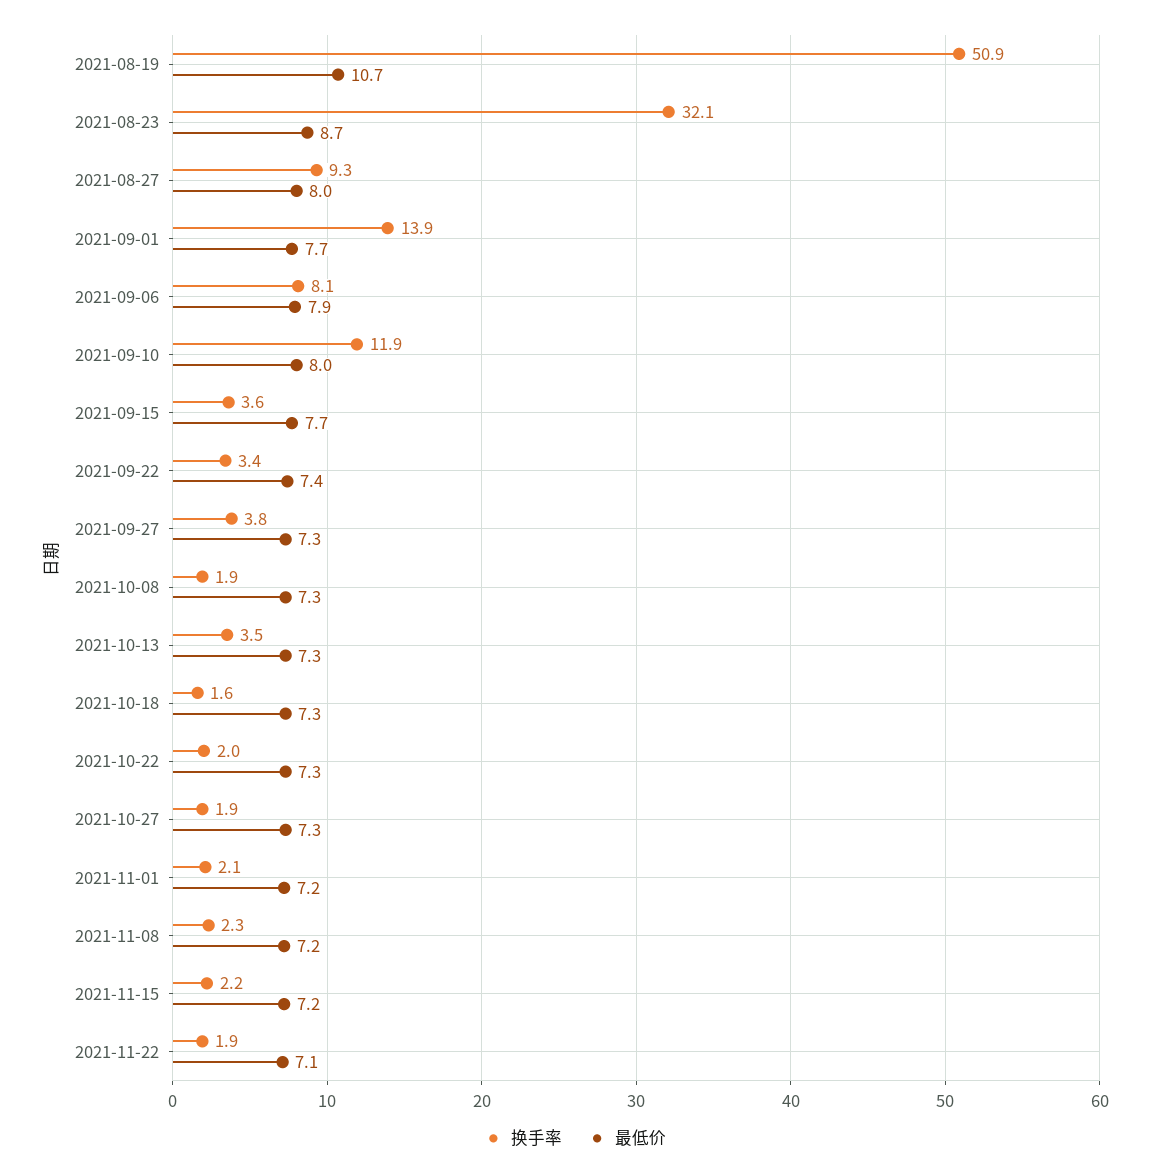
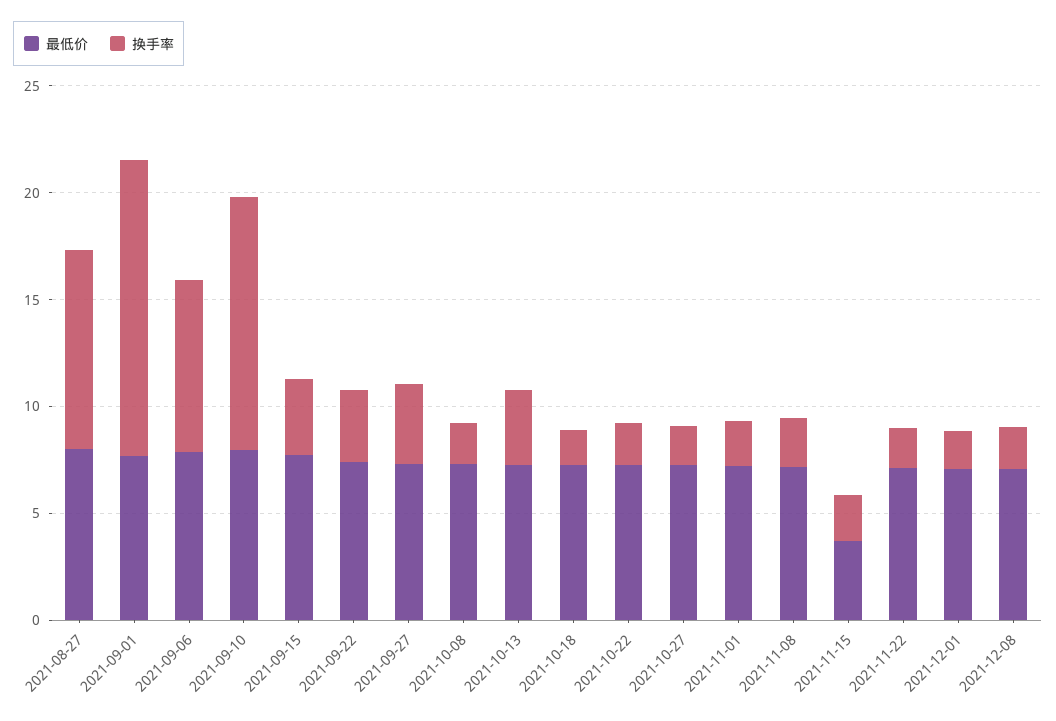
换手率, 2021-08-19: 50.9 -> none
最低价, 2021-08-19: 10.7 -> none
换手率, 2021-08-23: 32.1 -> none
最低价, 2021-08-23: 8.7 -> none
最低价, 2021-11-15: 7.2 -> 4
最低价, 2021-12-01: none -> 7
换手率, 2021-12-01: none -> 2
最低价, 2021-12-08: none -> 7
换手率, 2021-12-08: none -> 2

